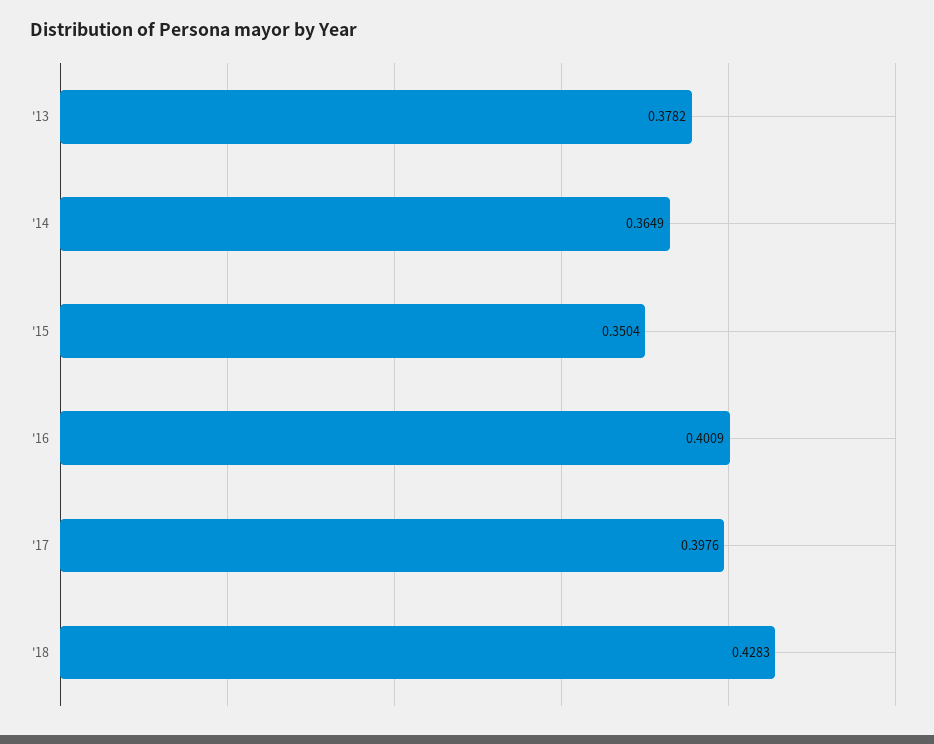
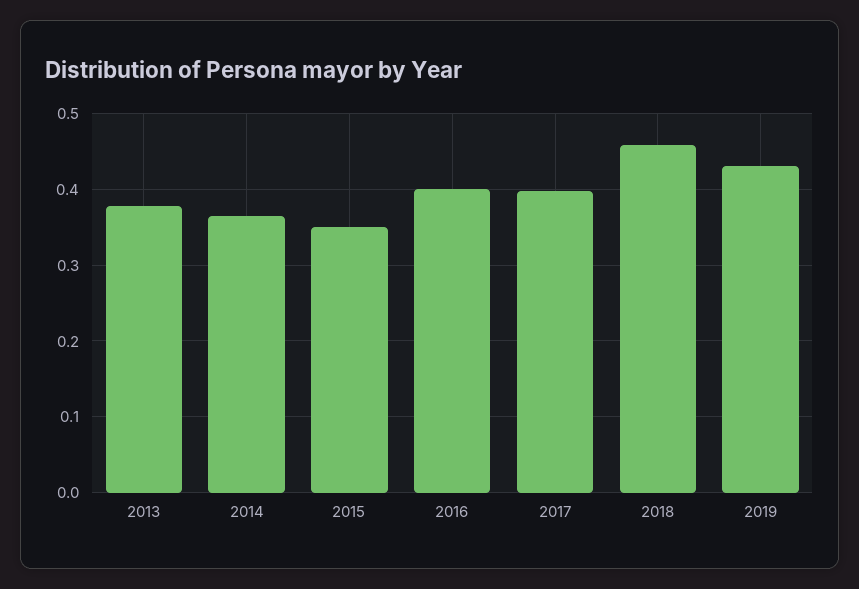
'18: 0.4283 -> 0.46
2019: none -> 0.43

